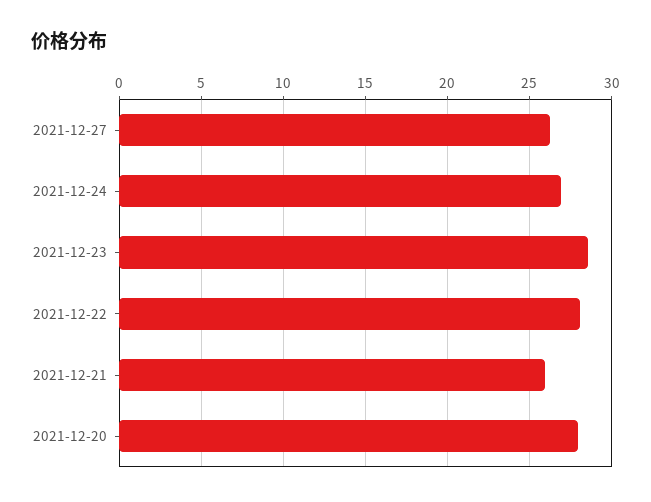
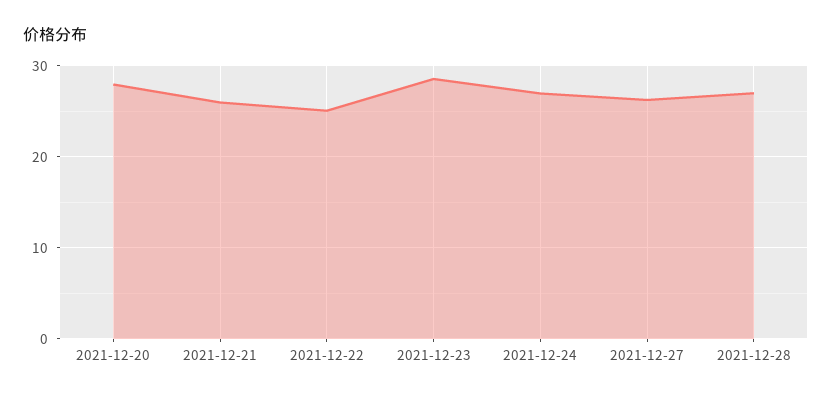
2021-12-22: 28 -> 25
2021-12-28: none -> 27

